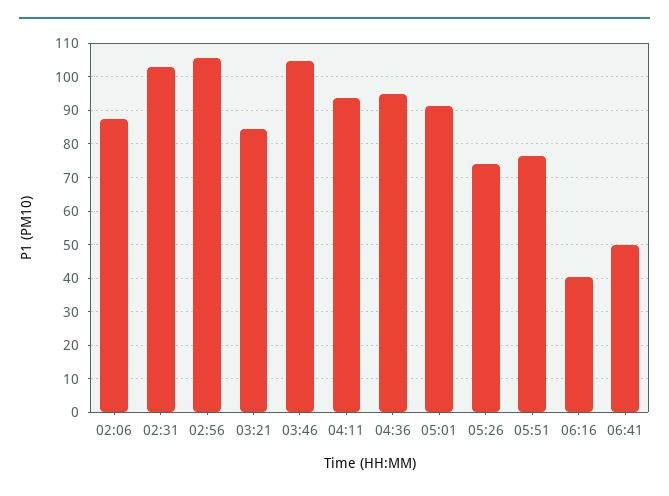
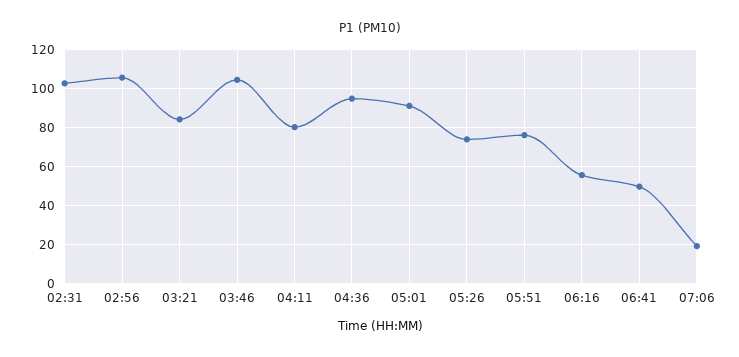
02:06: 88 -> none
04:11: 94 -> 80
06:16: 40 -> 55
07:06: none -> 20

